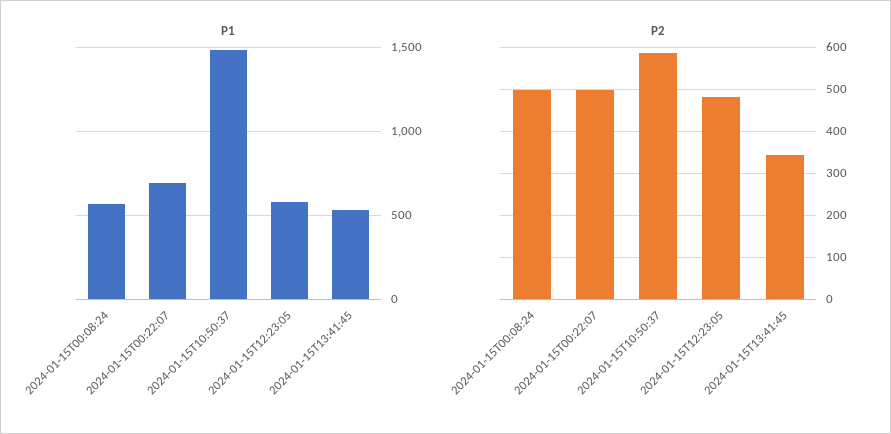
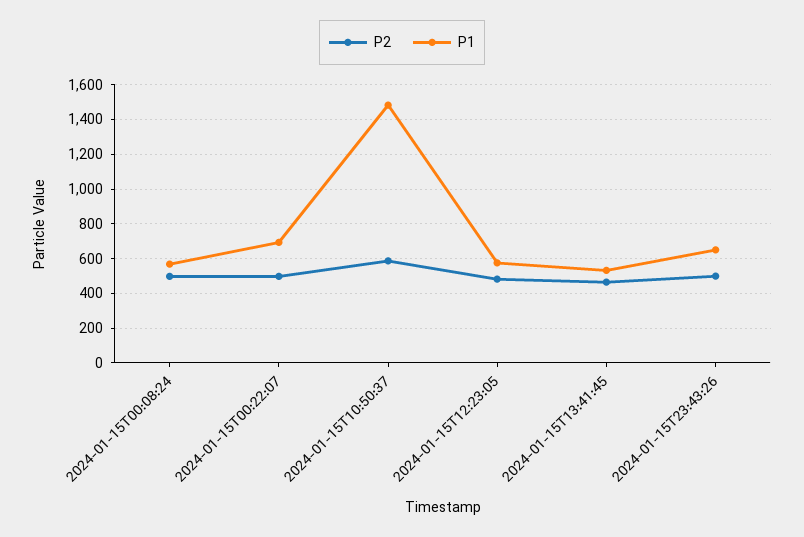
P2, 2024-01-15T13:41:45: 340 -> 450
P2, 2024-01-15T23:43:26: none -> 500
P1, 2024-01-15T23:43:26: none -> 650

